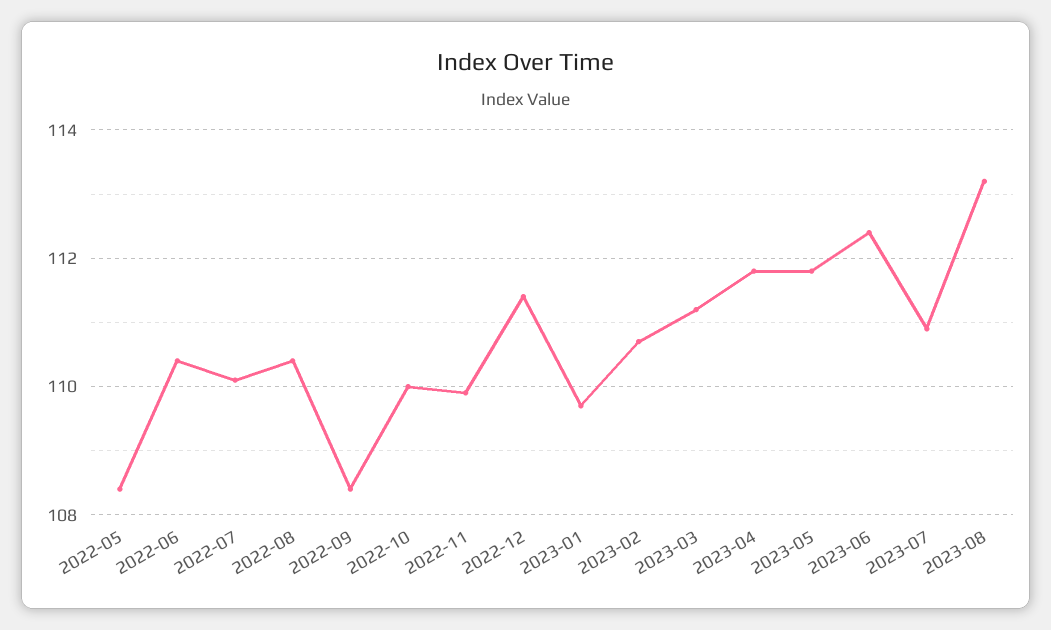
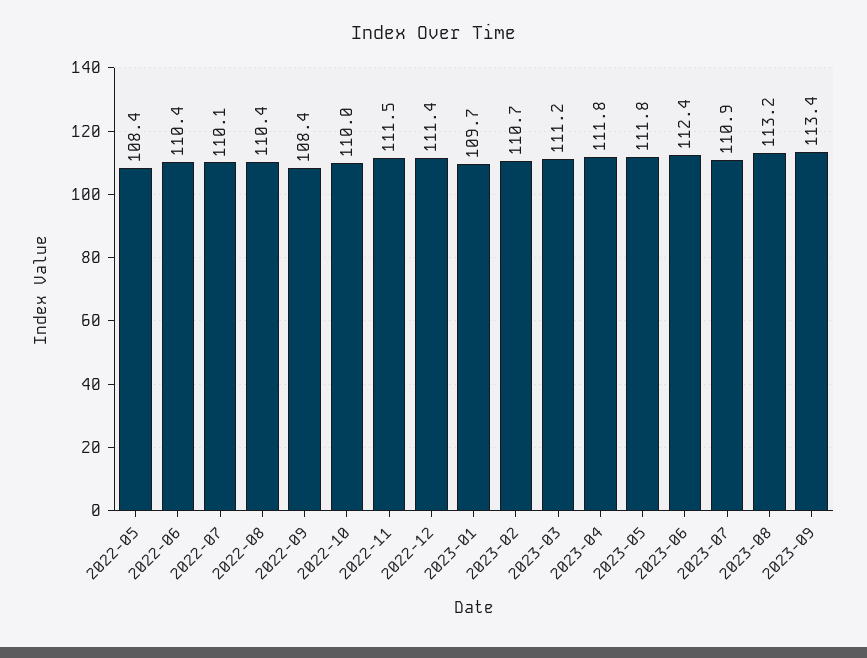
2022-11: 110 -> 111.5
2023-09: none -> 113.4

